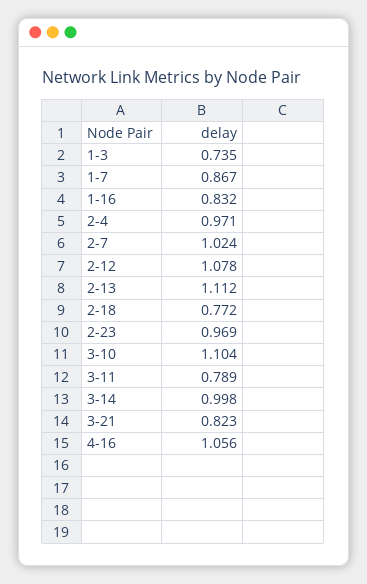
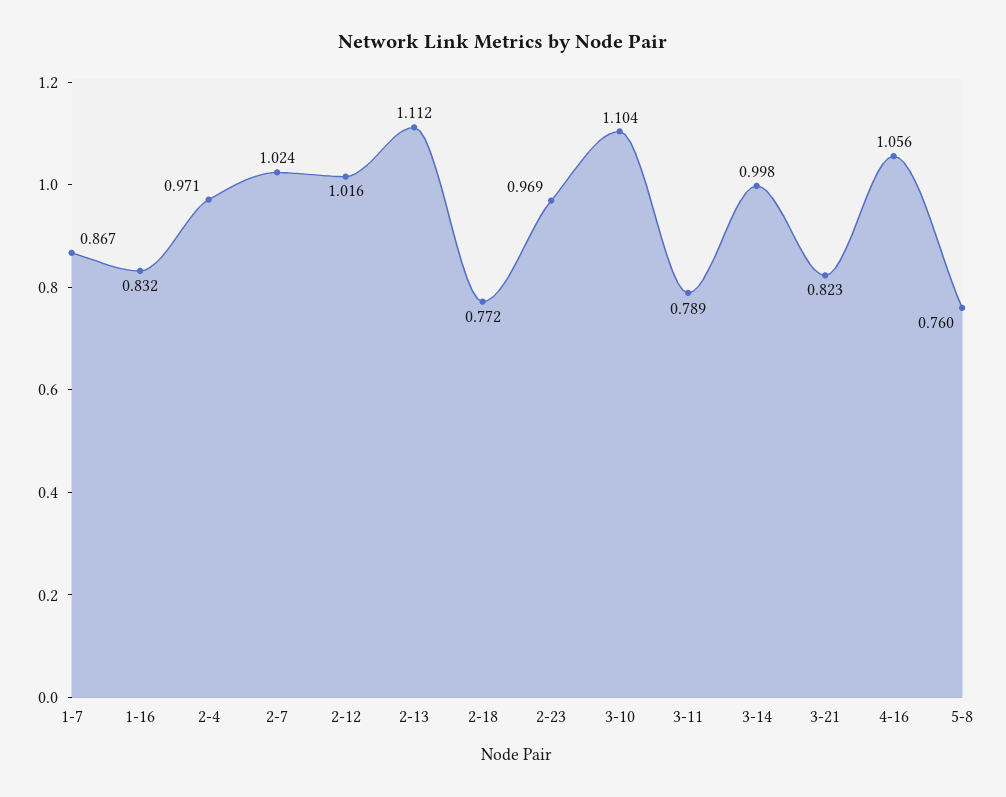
1-3: 0.735 -> none
2-12: 1.078 -> 1.016
5-8: none -> 0.76

